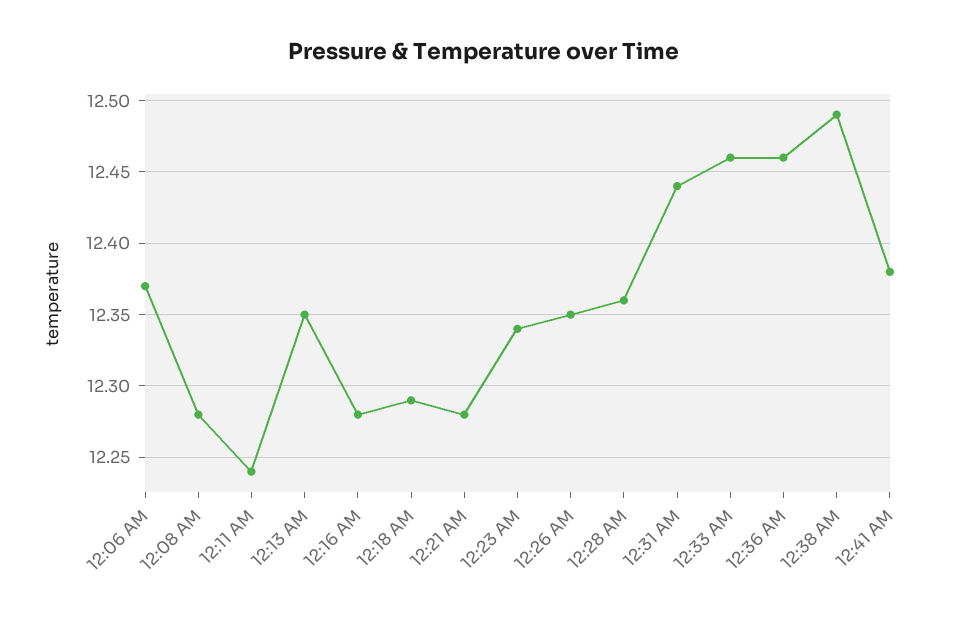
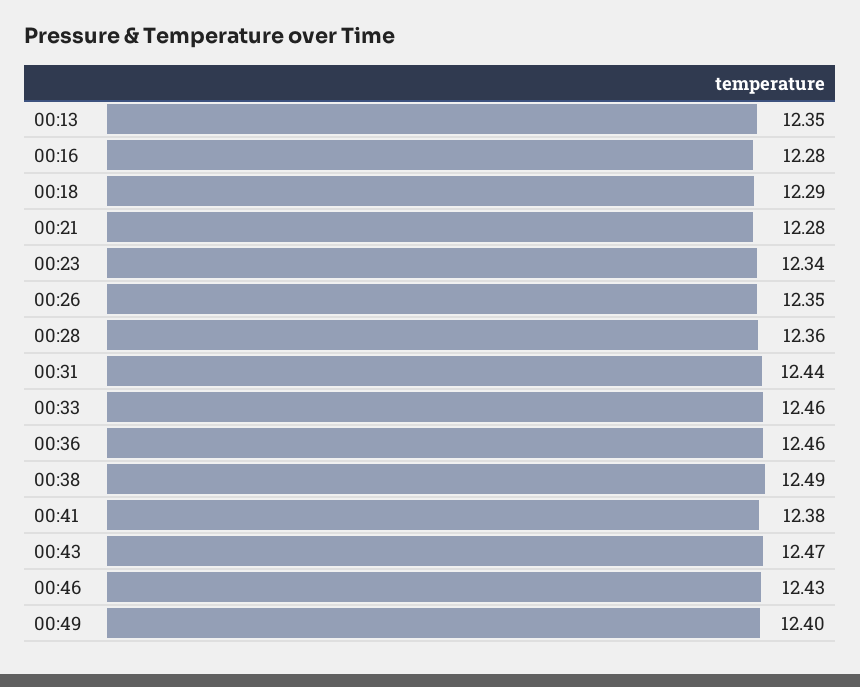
12:06 AM: 12.37 -> none
12:08 AM: 12.28 -> none
12:11 AM: 12.24 -> none
00:43: none -> 12.47
00:46: none -> 12.43
00:49: none -> 12.4

